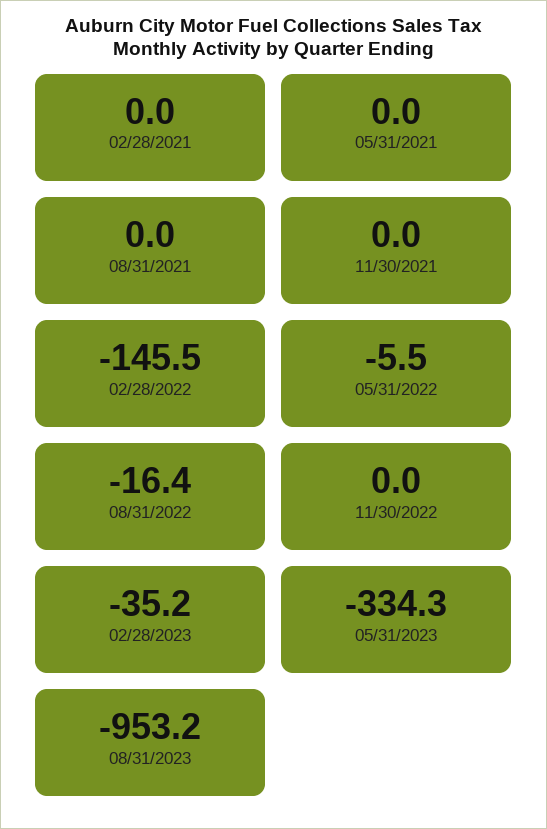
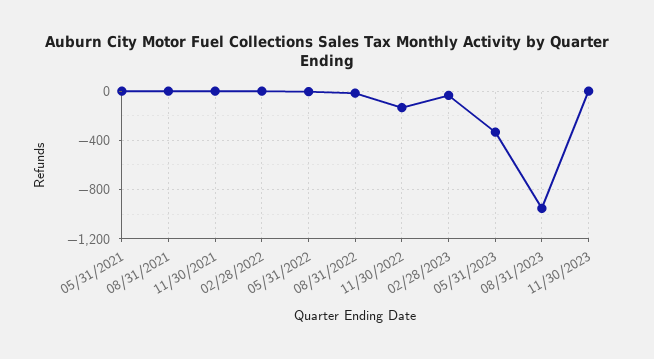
02/28/2021: 0 -> none
02/28/2022: -145.5 -> 0
11/30/2022: 0 -> -150
11/30/2023: none -> 0

